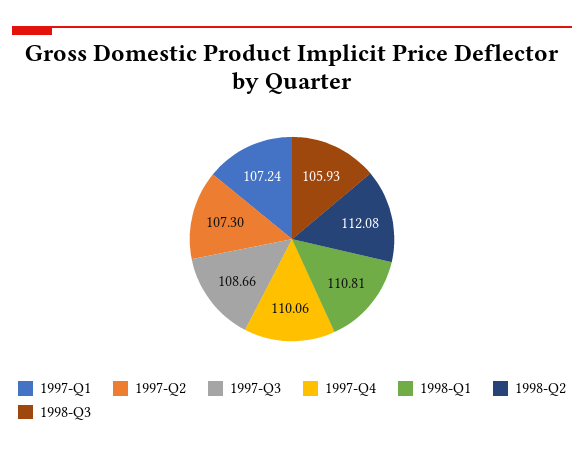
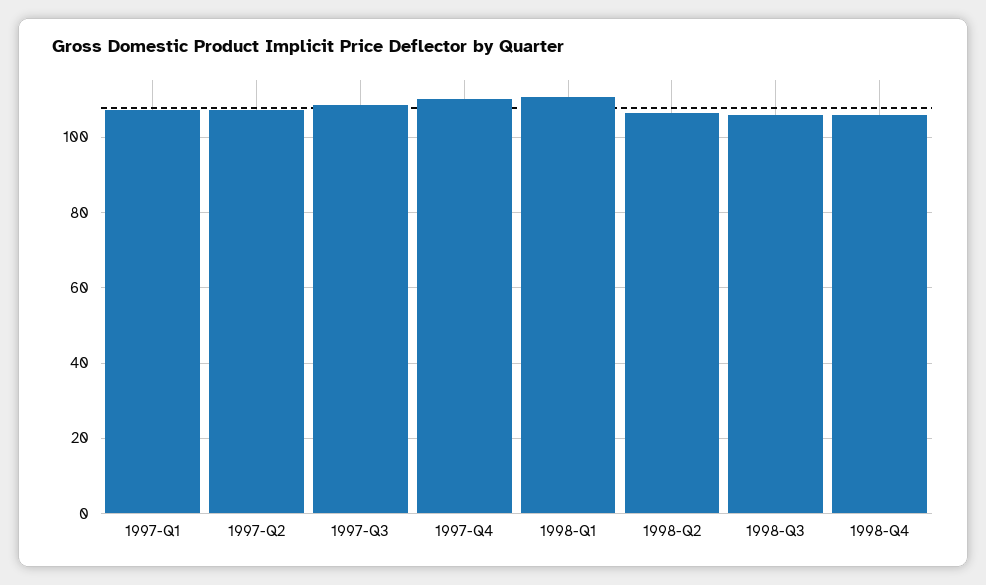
1998-Q2: 112.08 -> 106
1998-Q4: none -> 106

